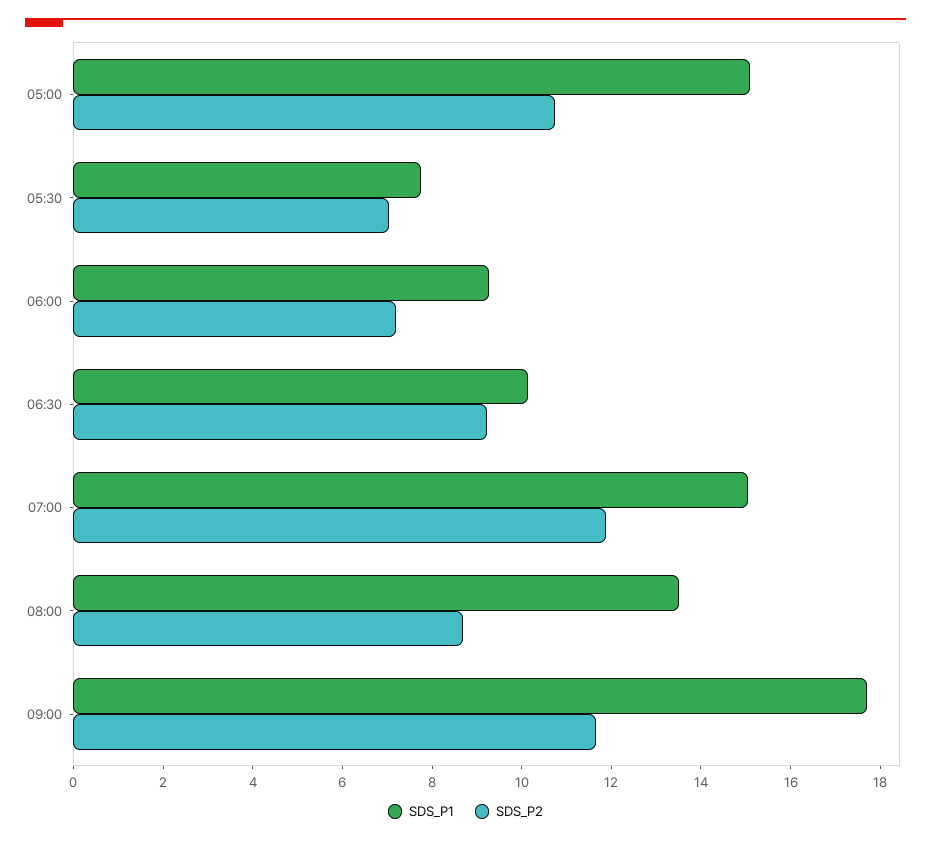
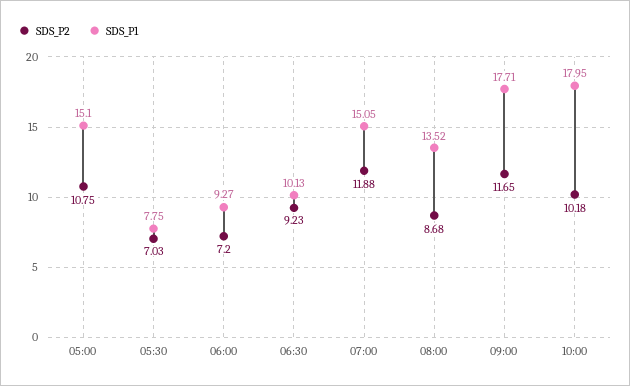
SDS_P2, 10:00: none -> 10.18
SDS_P1, 10:00: none -> 17.95

